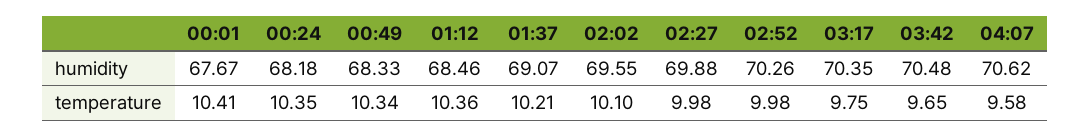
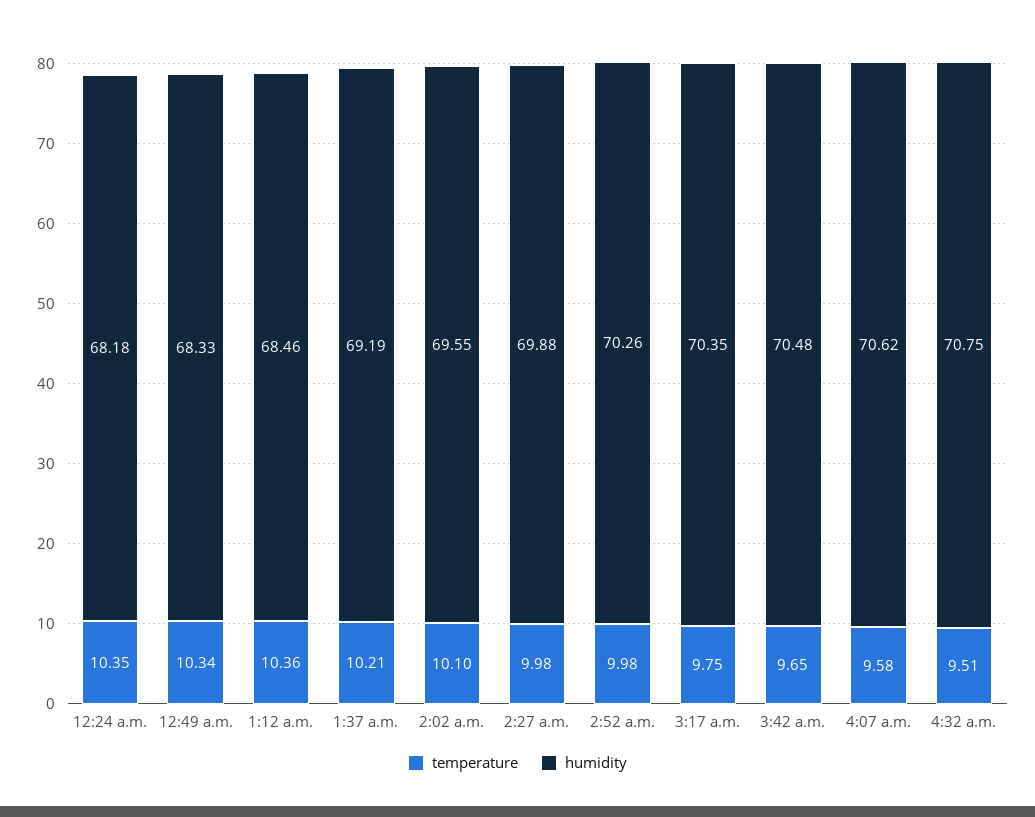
humidity, 00:01: 67.67 -> none
humidity, 01:37: 69.07 -> 69.19
temperature, 00:01: 10.41 -> none
temperature, 4:32 a.m.: none -> 9.51
humidity, 4:32 a.m.: none -> 70.75

